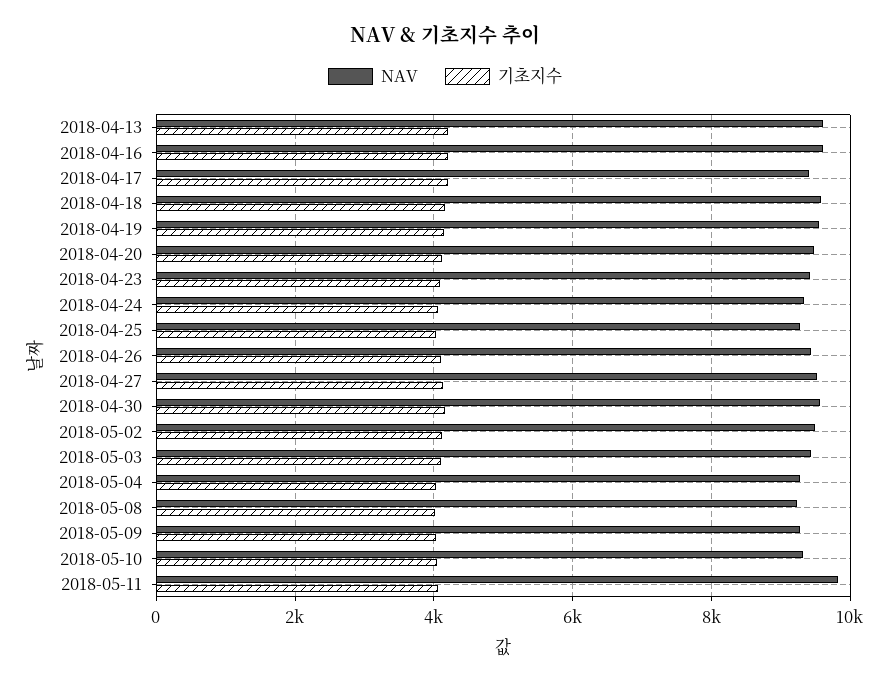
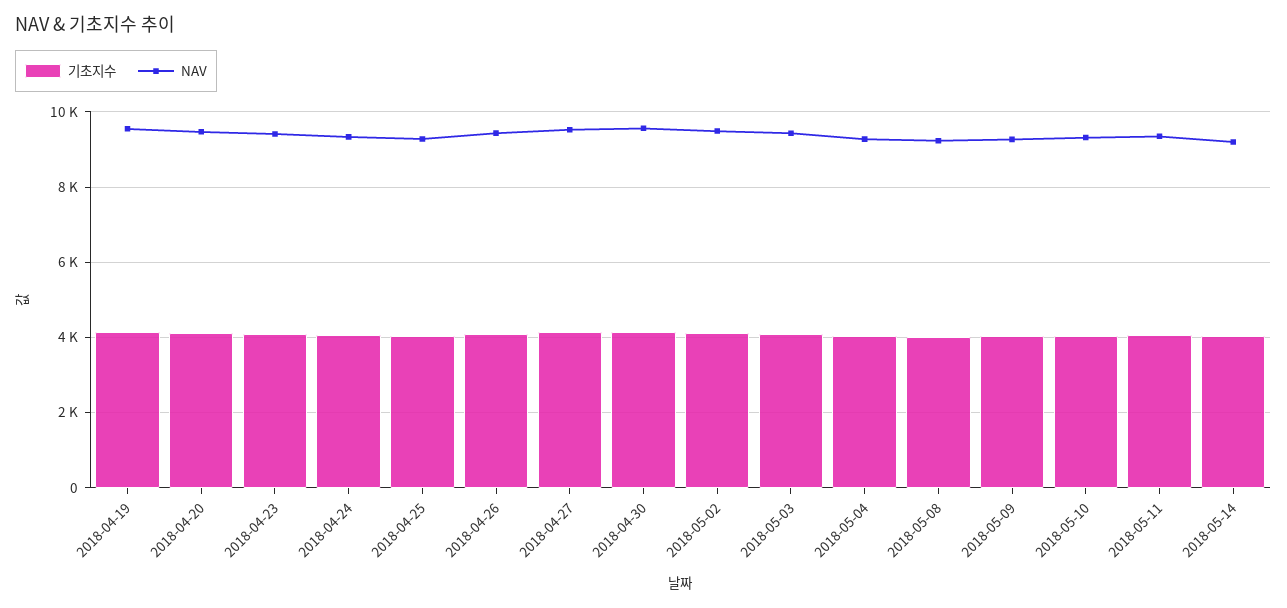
NAV, 2018-04-13: 9600 -> none
기초지수, 2018-04-13: 4200 -> none
NAV, 2018-04-16: 9600 -> none
기초지수, 2018-04-16: 4200 -> none
NAV, 2018-04-17: 9400 -> none
기초지수, 2018-04-17: 4200 -> none
NAV, 2018-04-18: 9600 -> none
기초지수, 2018-04-18: 4200 -> none
NAV, 2018-05-11: 9800 -> 9400
기초지수, 2018-05-14: none -> 4000
NAV, 2018-05-14: none -> 9200

